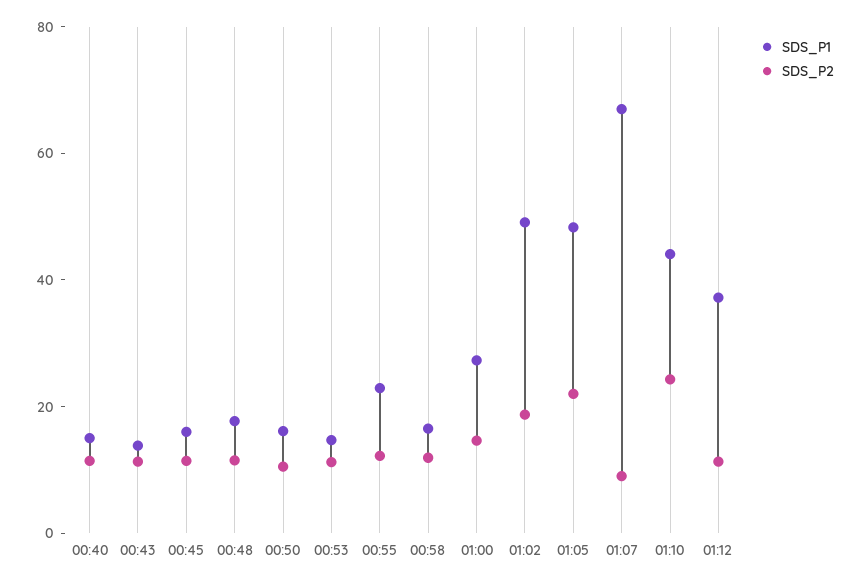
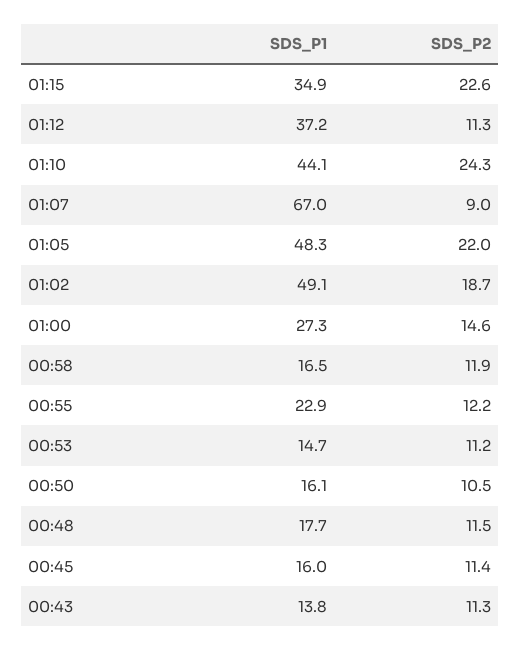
SDS_P1, 00:40: 15 -> none
SDS_P2, 00:40: 10 -> none
SDS_P1, 01:15: none -> 34.9
SDS_P2, 01:15: none -> 22.6

